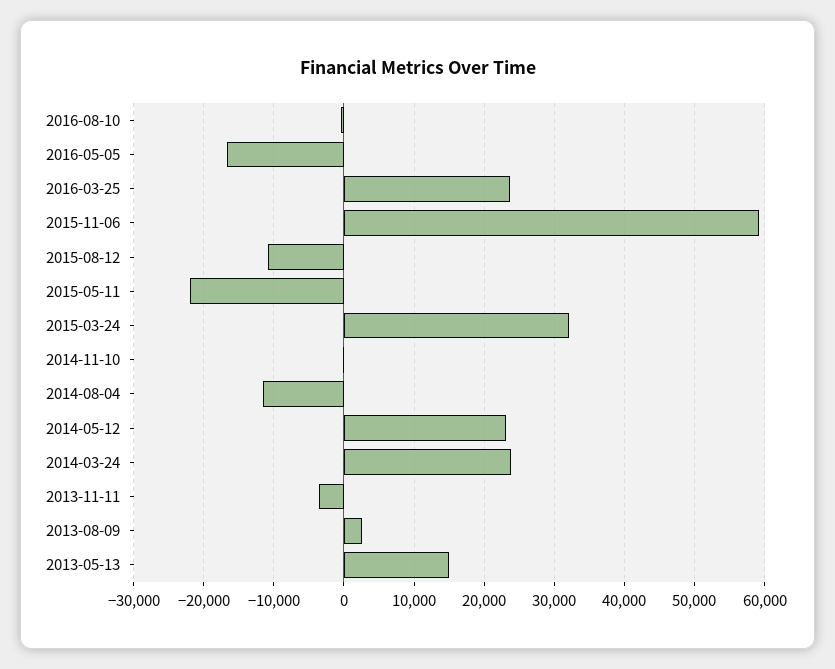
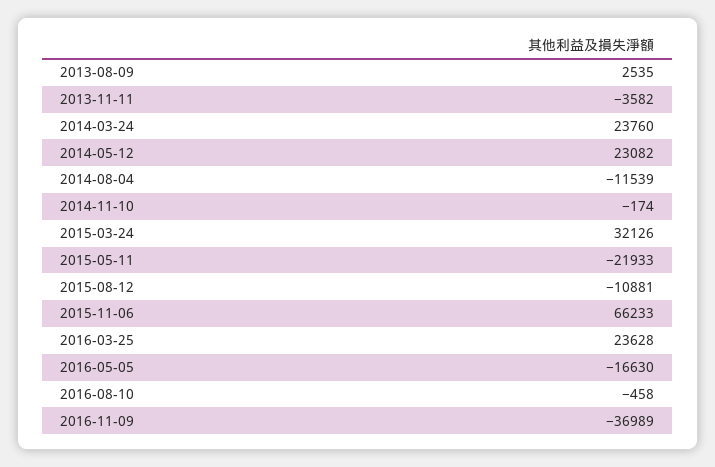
2015-11-06: 59000 -> 66233
2013-05-13: 15000 -> none
2016-11-09: none -> -36989

